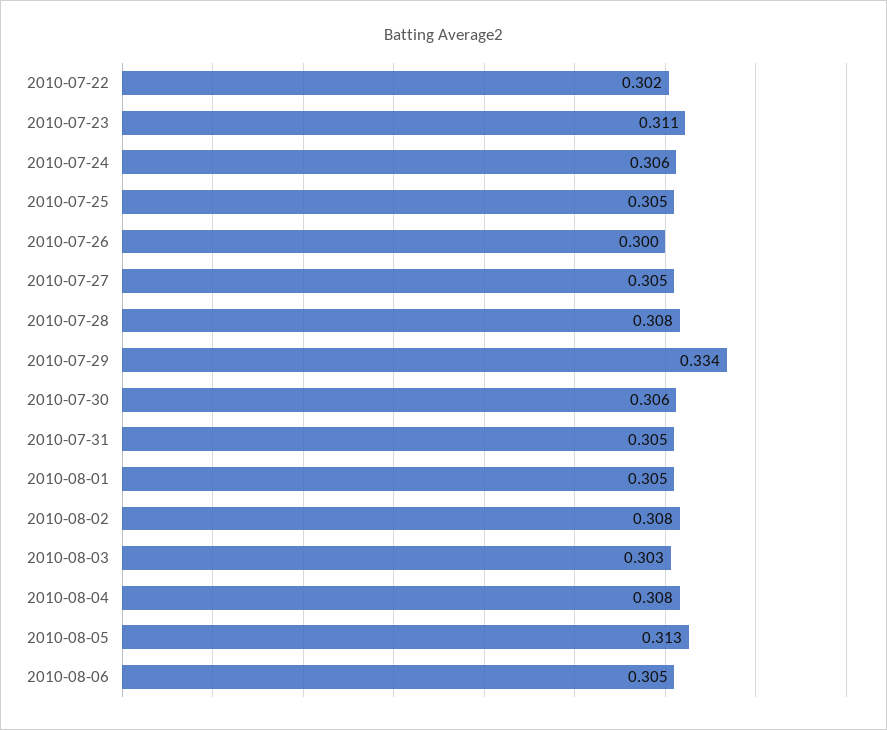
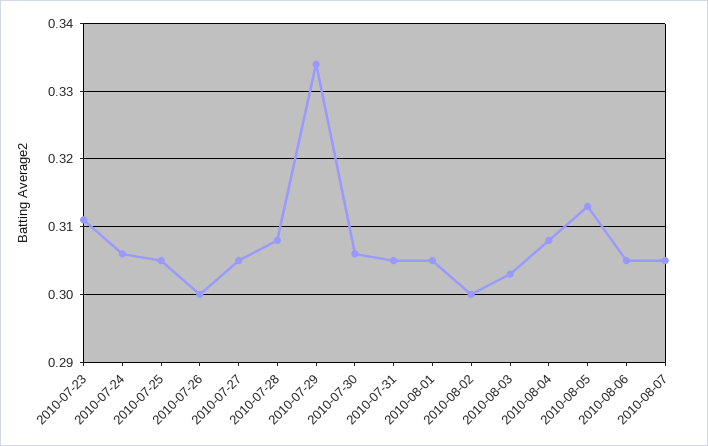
2010-07-22: 0.302 -> none
2010-08-02: 0.308 -> 0.3
2010-08-07: none -> 0.305

